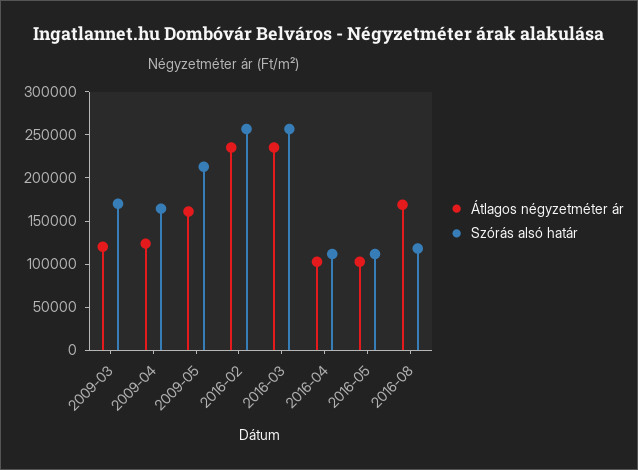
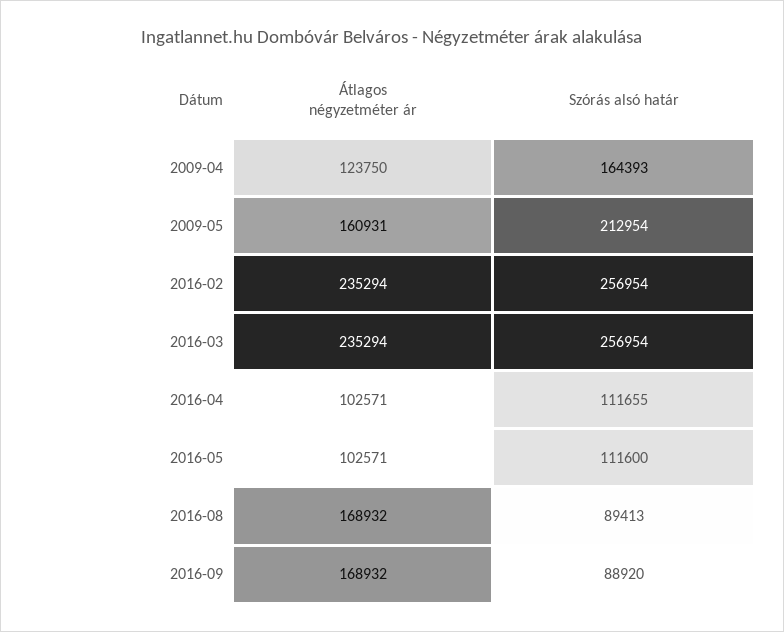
Átlagos négyzetméter ár, 2009-03: 120000 -> none
Szórás alsó határ, 2009-03: 170000 -> none
Szórás alsó határ, 2016-08: 120000 -> 89413
Átlagos négyzetméter ár, 2016-09: none -> 168932
Szórás alsó határ, 2016-09: none -> 88920

